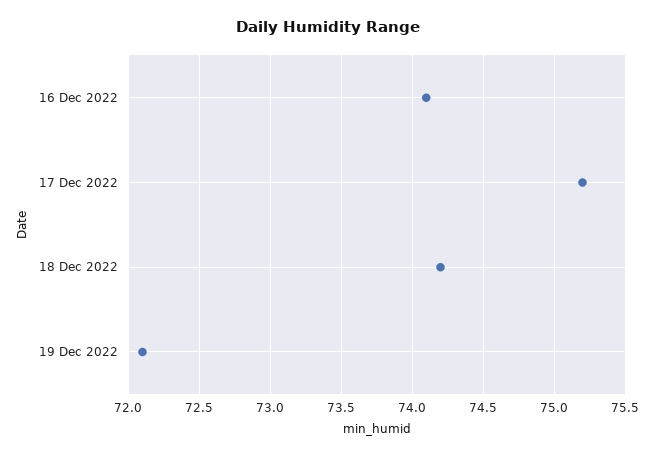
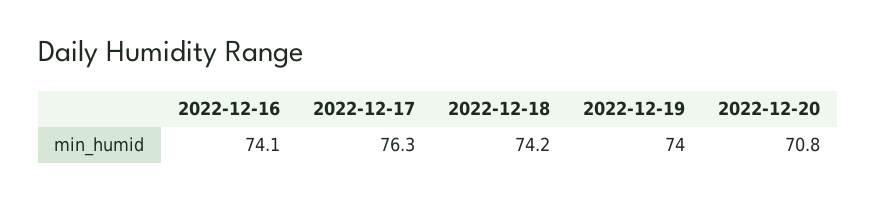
17 Dec 2022: 75.2 -> 76.3
19 Dec 2022: 72.1 -> 74
2022-12-20: none -> 70.8

